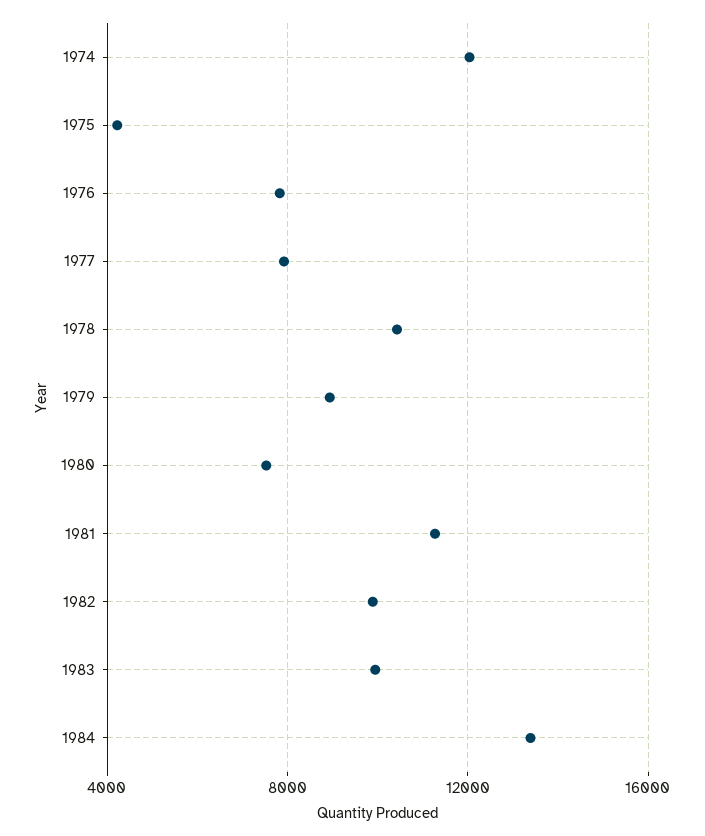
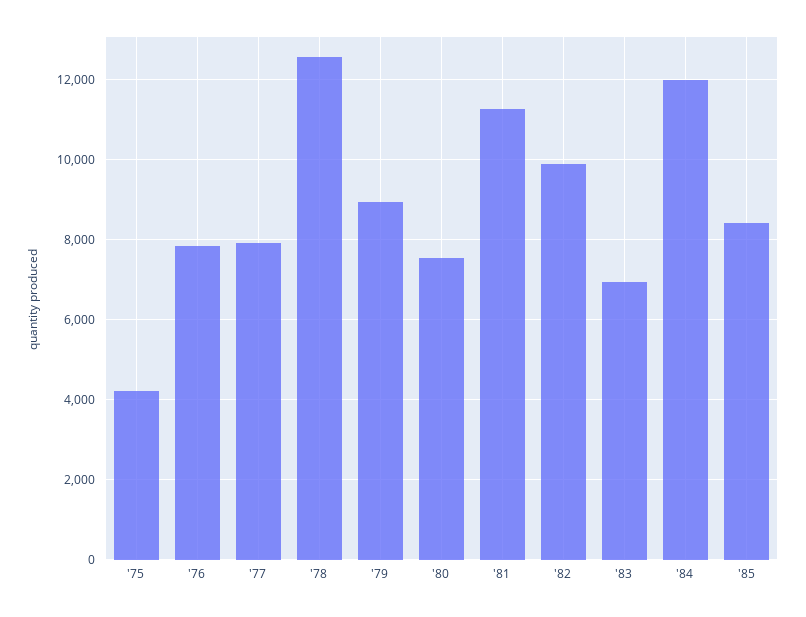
1974: 12000 -> none
1978: 10500 -> 12600
1983: 10000 -> 7000
1984: 13500 -> 12000
'85: none -> 8400

